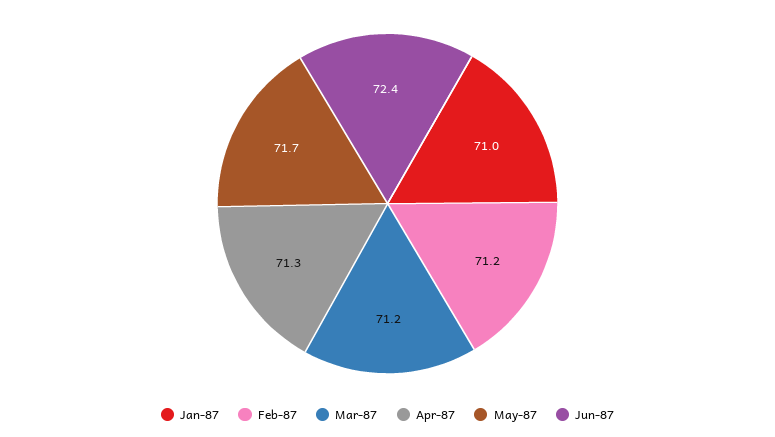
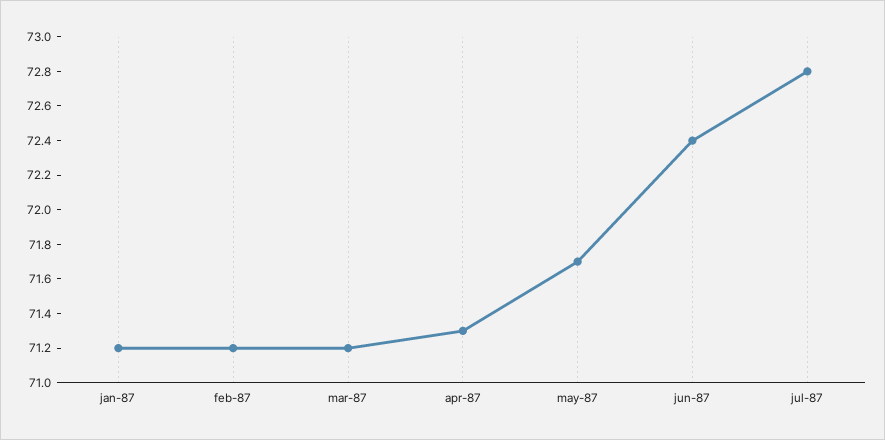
Jan-87: 71 -> 71.2
jul-87: none -> 72.8

